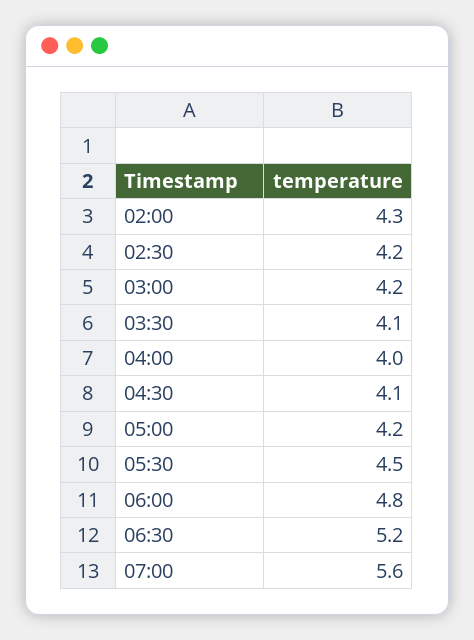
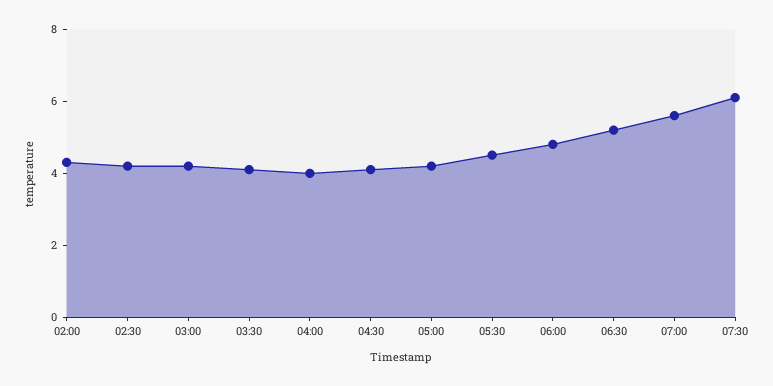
07:30: none -> 6

